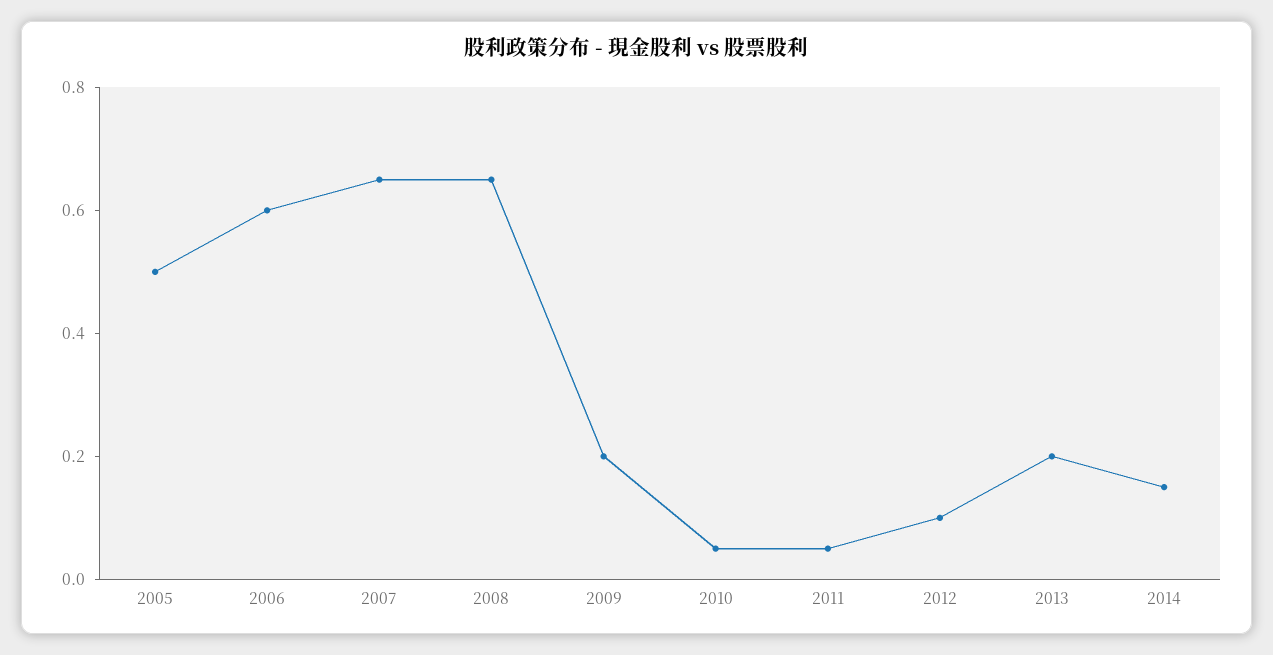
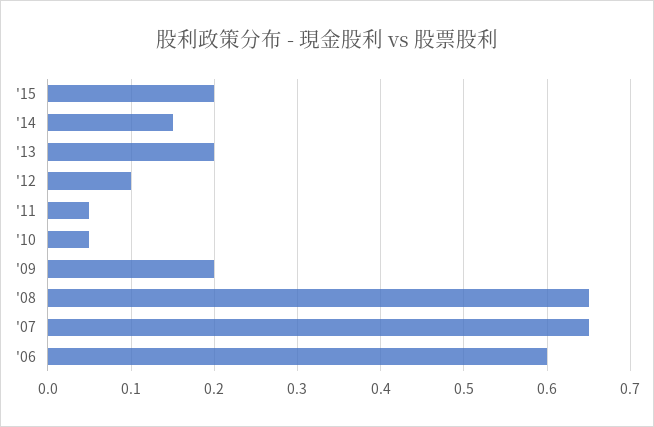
2005: 0.5 -> none
'15: none -> 0.2

